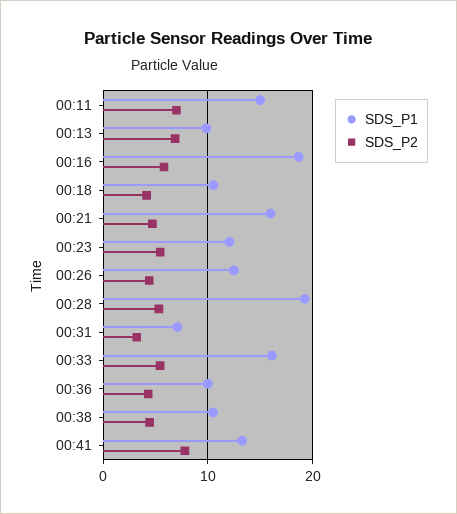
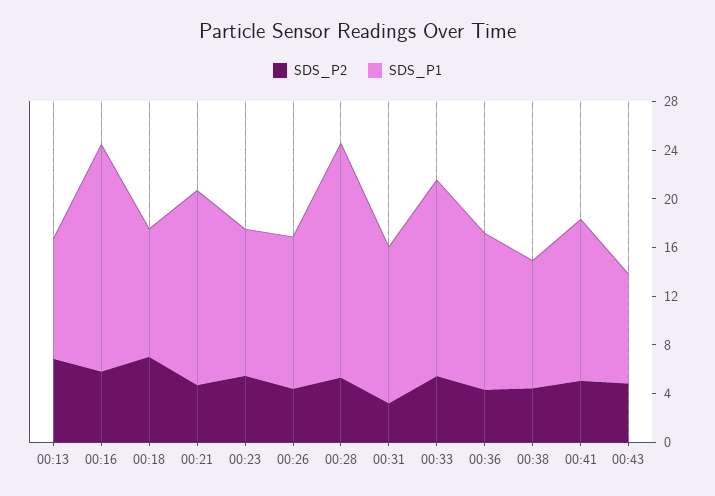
SDS_P1, 00:11: 15 -> none
SDS_P2, 00:11: 7 -> none
SDS_P2, 00:18: 4 -> 7
SDS_P1, 00:31: 7 -> 13
SDS_P1, 00:36: 10 -> 13
SDS_P2, 00:41: 8 -> 5
SDS_P2, 00:43: none -> 5
SDS_P1, 00:43: none -> 9

